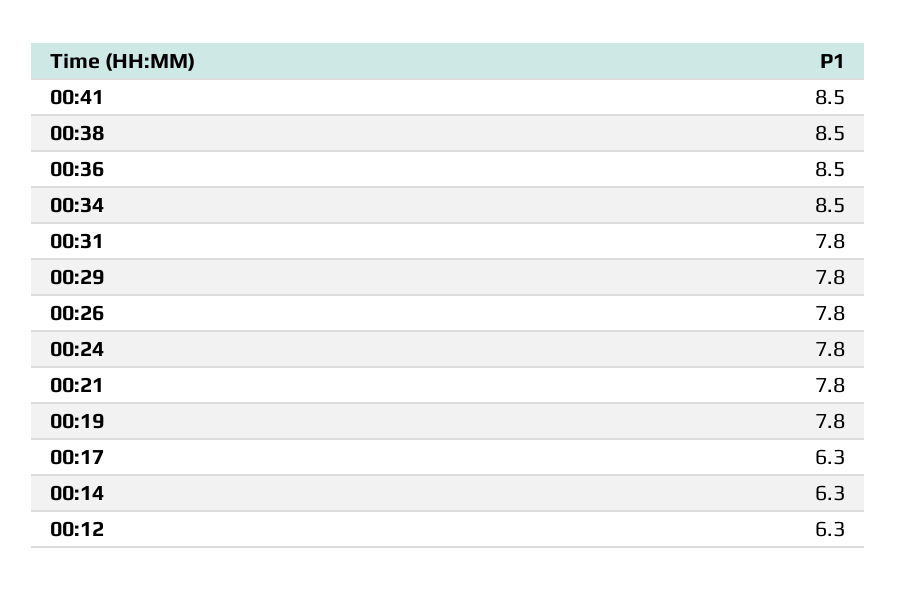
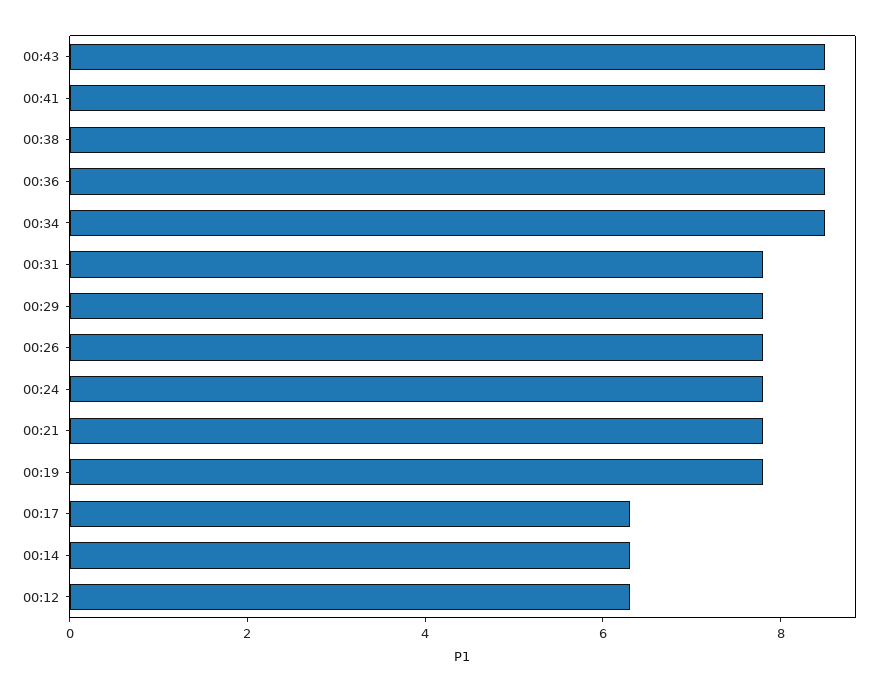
00:43: none -> 8.5

